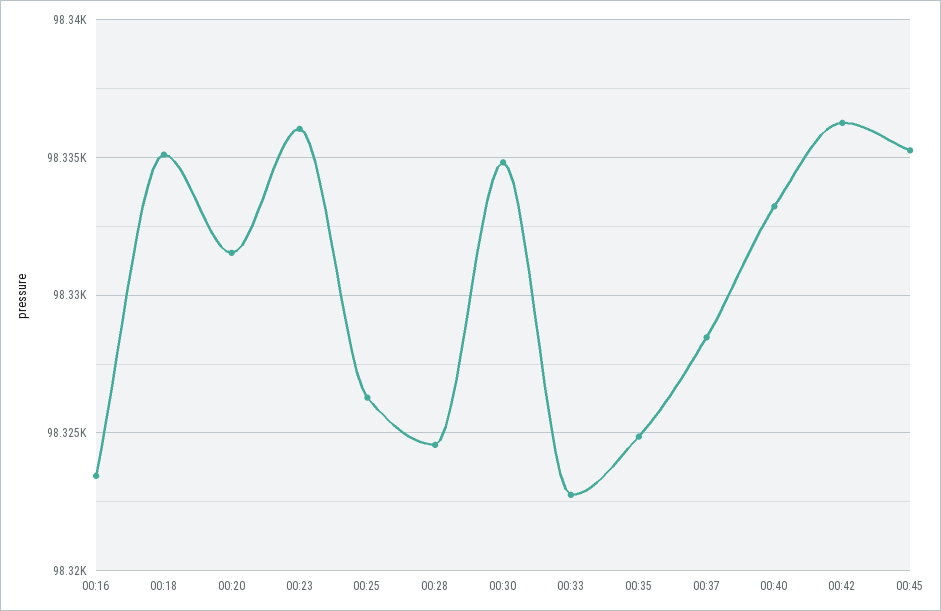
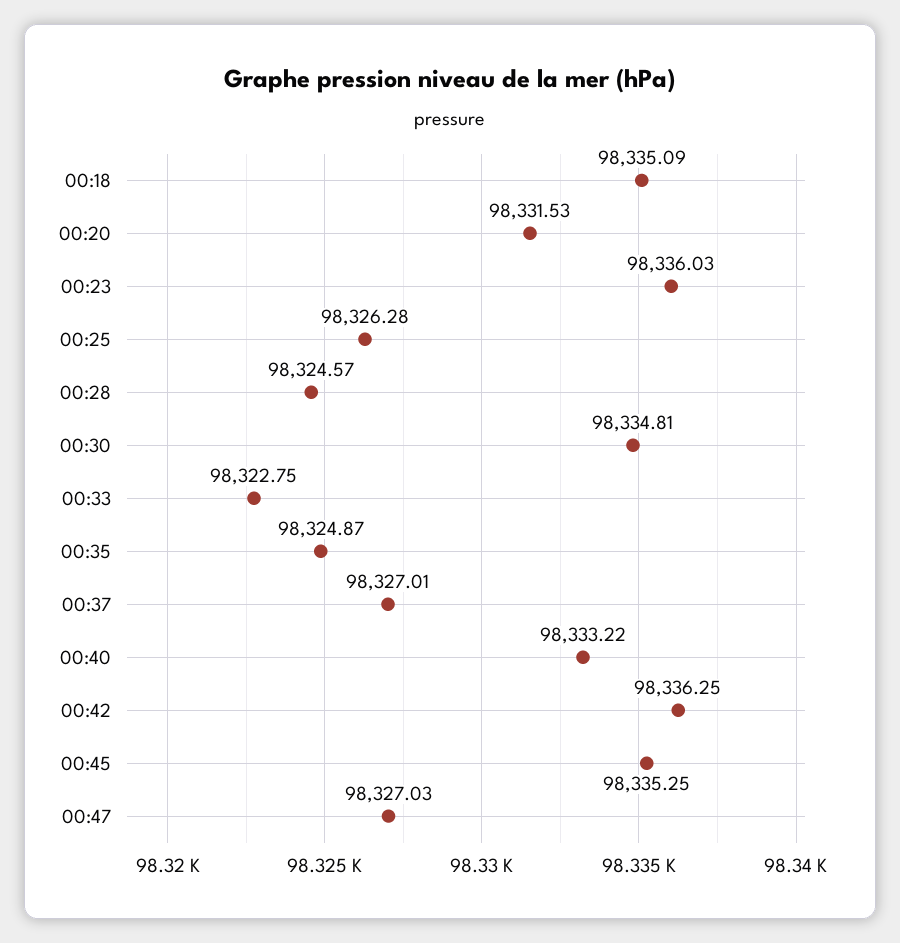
00:16: 98323.5 -> none
00:37: 98328.5 -> 98327.01
00:47: none -> 98327.03

